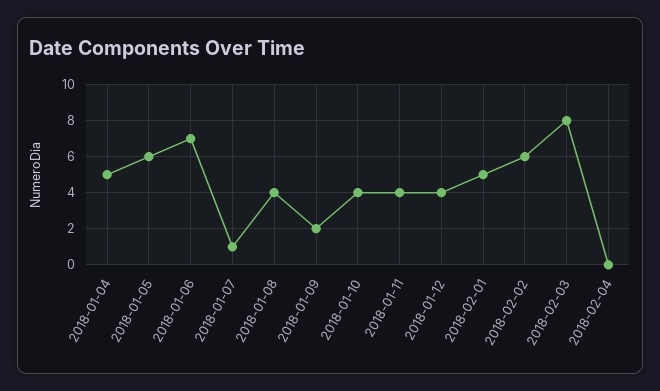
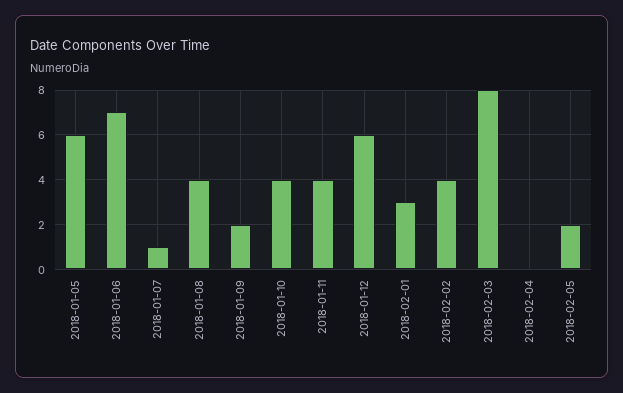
2018-01-04: 5 -> none
2018-01-12: 4 -> 6
2018-02-01: 5 -> 3
2018-02-02: 6 -> 4
2018-02-05: none -> 2

